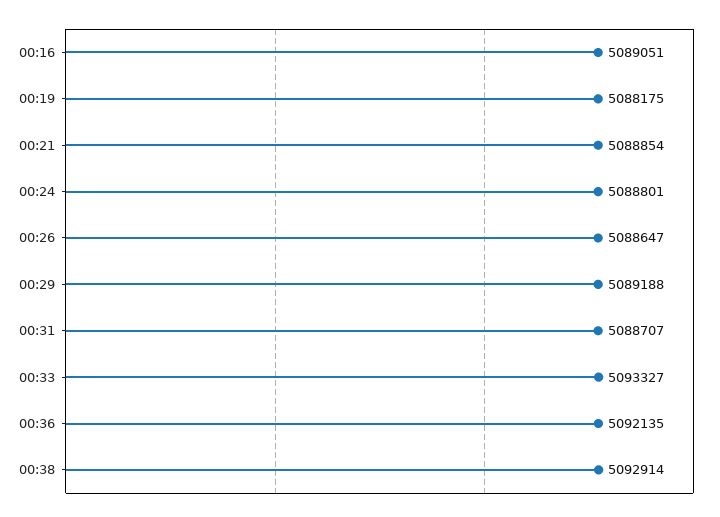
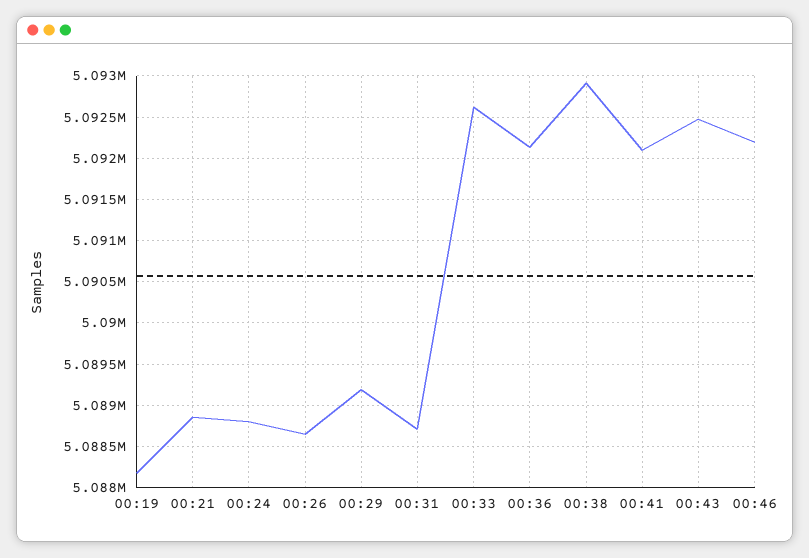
00:16: 5089051 -> none
00:33: 5093327 -> 5092600
00:41: none -> 5092100
00:43: none -> 5092500
00:46: none -> 5092200

